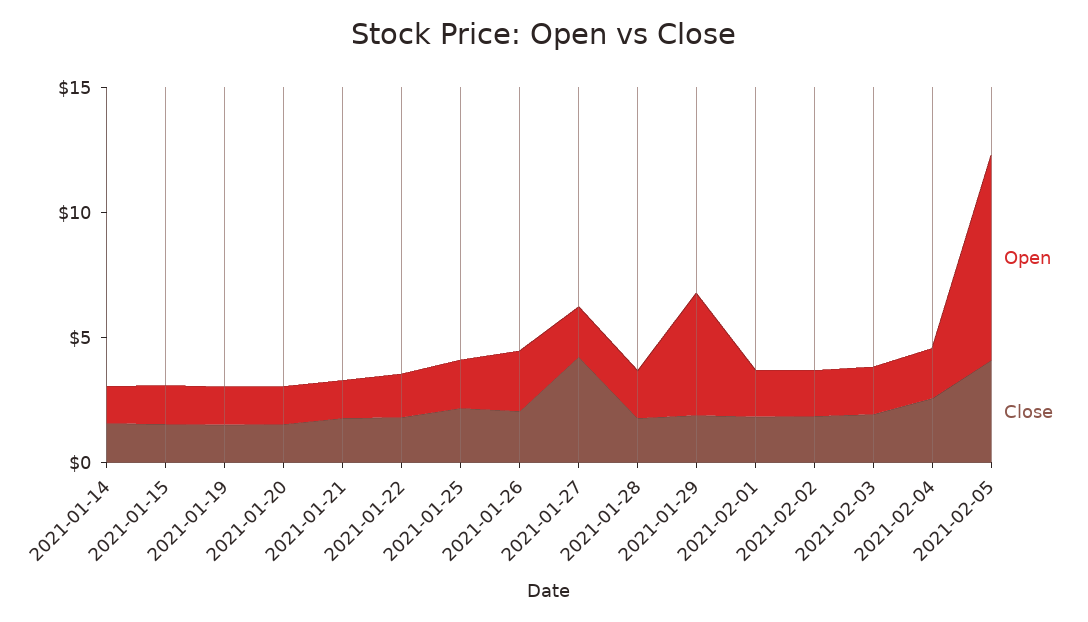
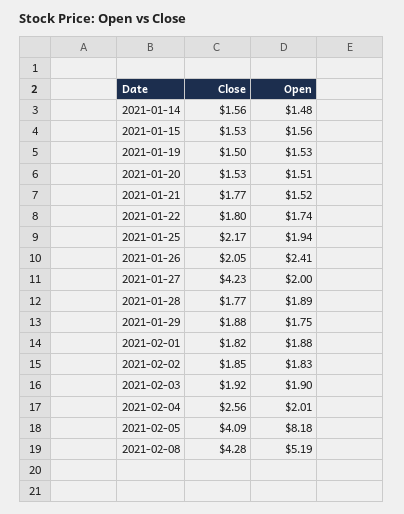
Open, 2021-01-29: 5 -> 1.75
Close, 2021-02-08: none -> 4.28
Open, 2021-02-08: none -> 5.19

